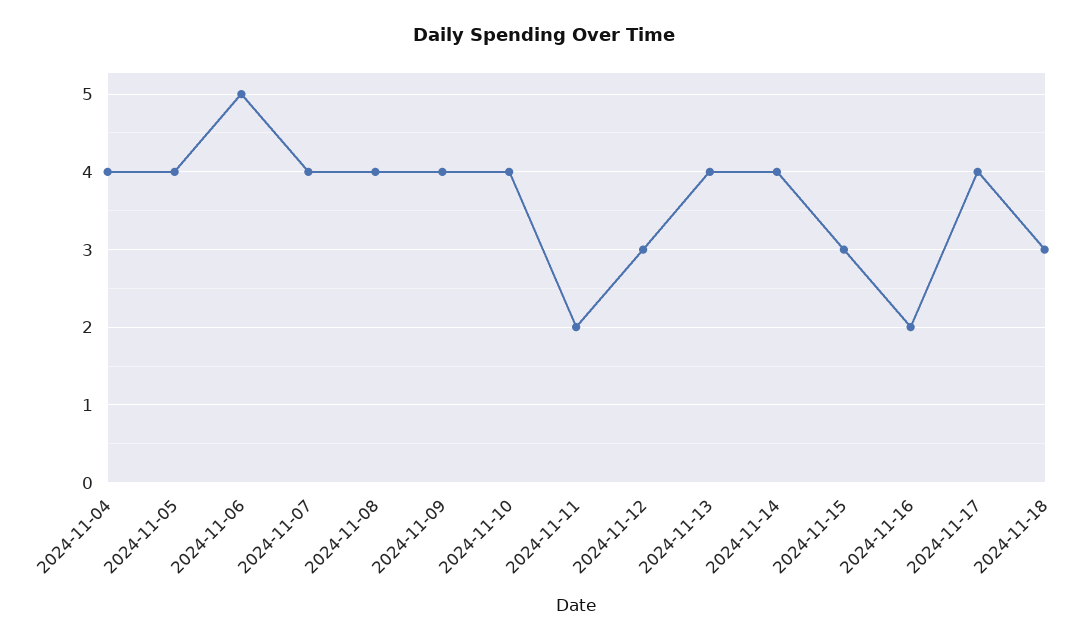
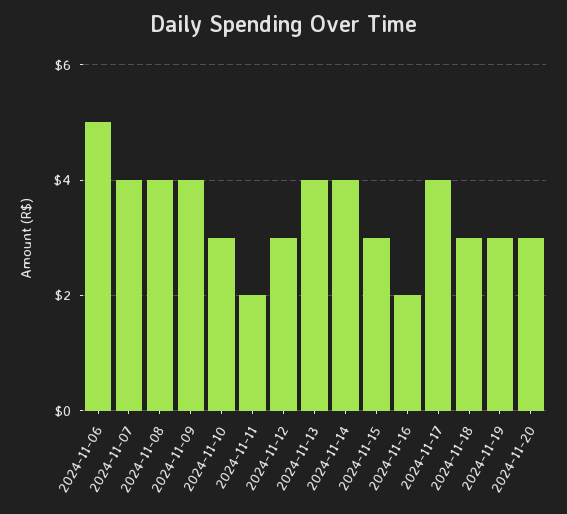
2024-11-04: 4 -> none
2024-11-05: 4 -> none
2024-11-10: 4 -> 3
2024-11-19: none -> 3
2024-11-20: none -> 3

